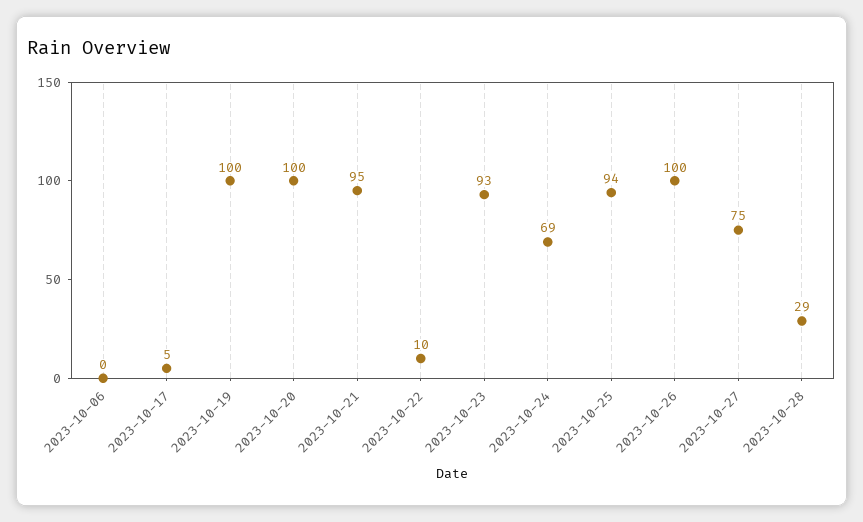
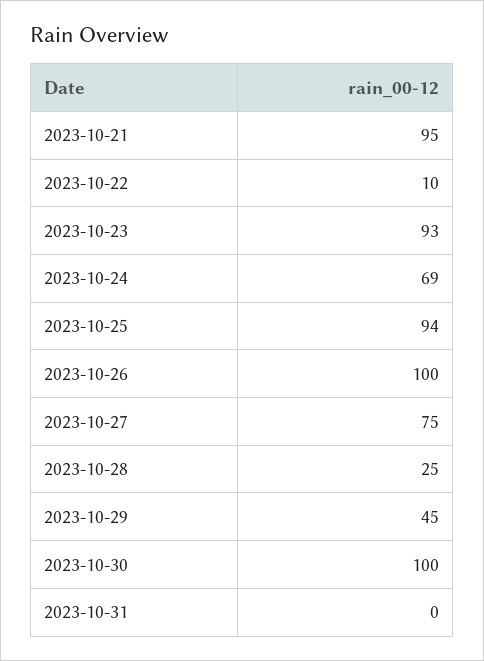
2023-10-06: 0 -> none
2023-10-17: 5 -> none
2023-10-19: 100 -> none
2023-10-20: 100 -> none
2023-10-28: 29 -> 25
2023-10-29: none -> 45
2023-10-30: none -> 100
2023-10-31: none -> 0

